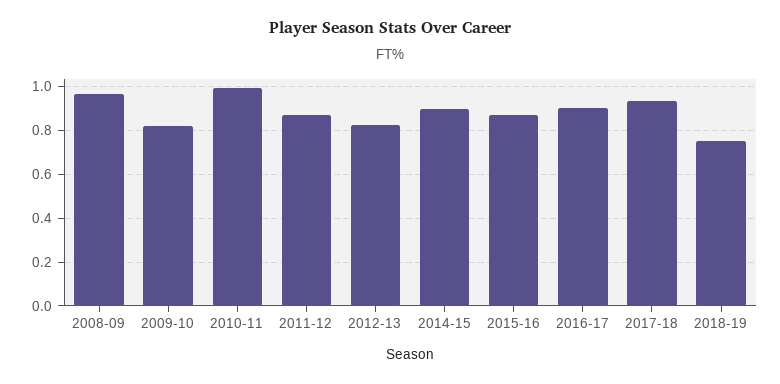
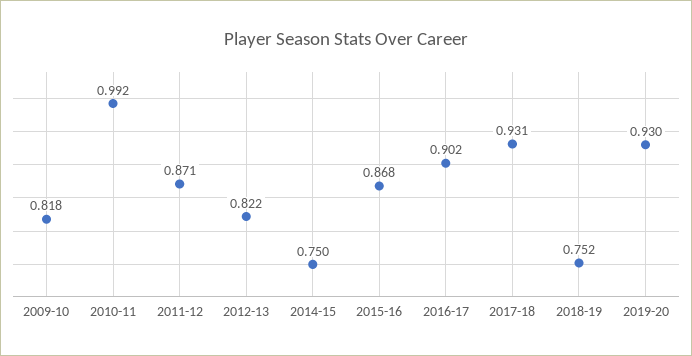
2008-09: 0.95 -> none
2014-15: 0.9 -> 0.75
2019-20: none -> 0.93

